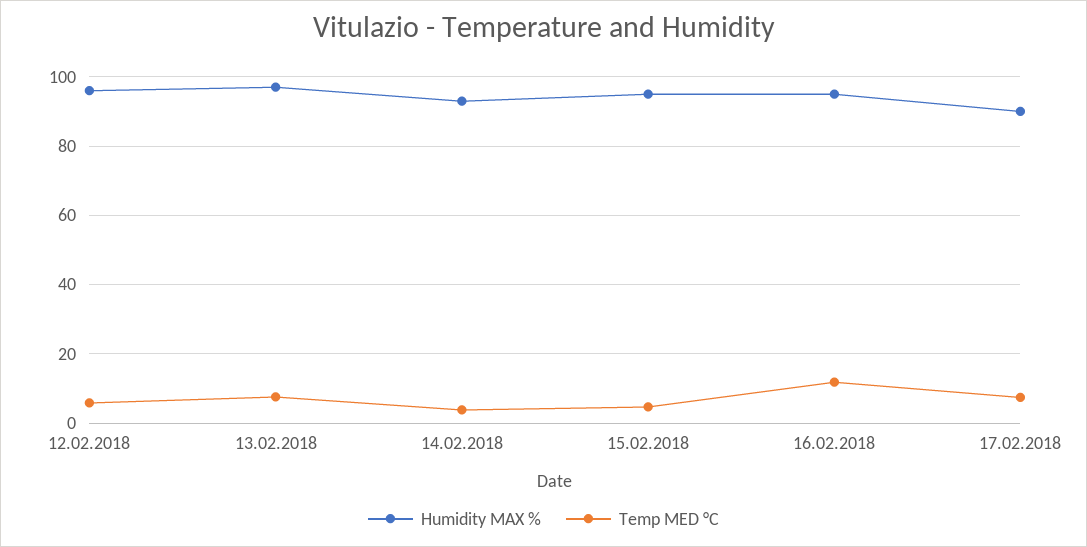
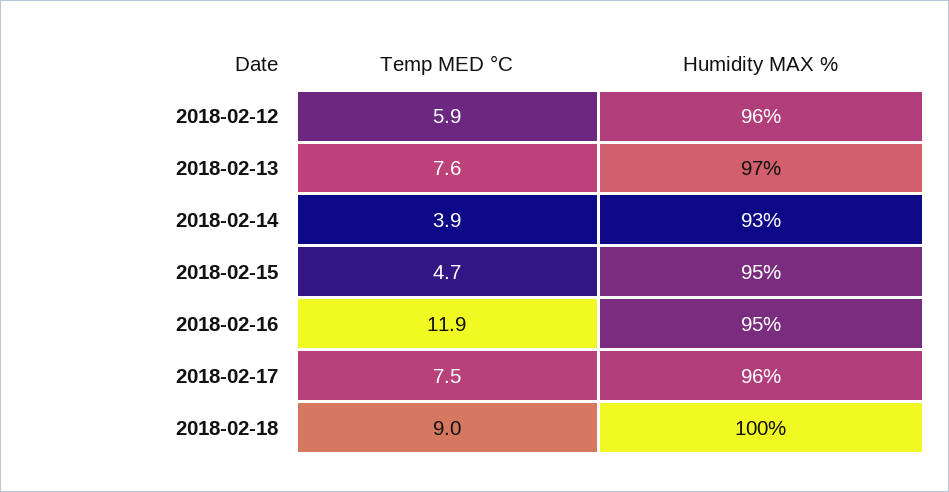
Humidity MAX %, 17.02.2018: 90 -> 96
Temp MED °C, 2018-02-18: none -> 9
Humidity MAX %, 2018-02-18: none -> 100

